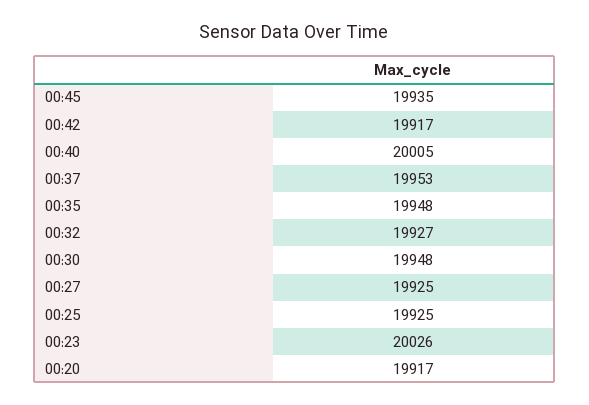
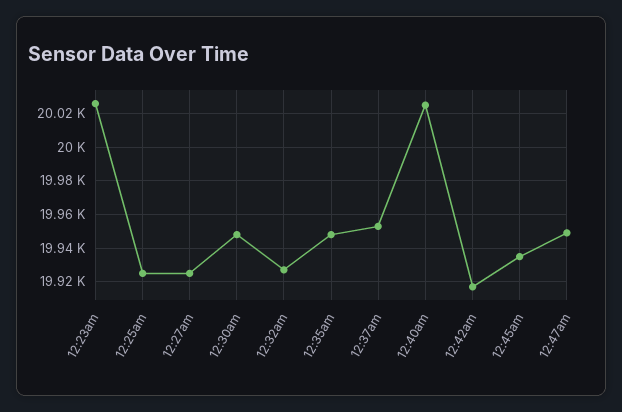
00:40: 20005 -> 20025
00:20: 19917 -> none
12:47am: none -> 19950

